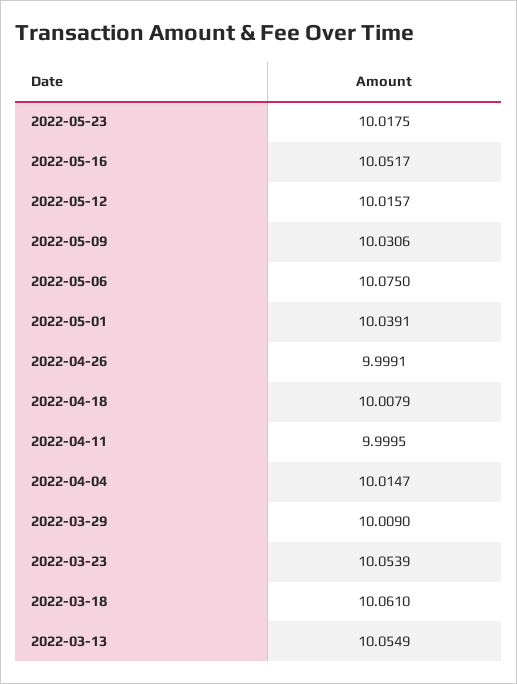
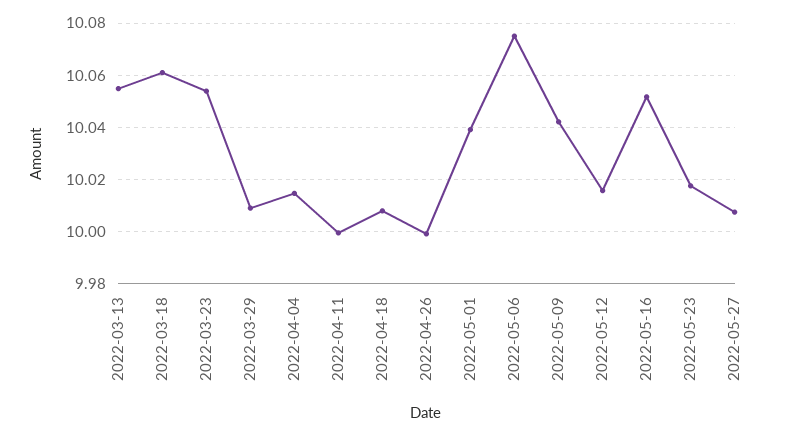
2022-05-09: 10.0306 -> 10.0425
2022-05-27: none -> 10.0075

